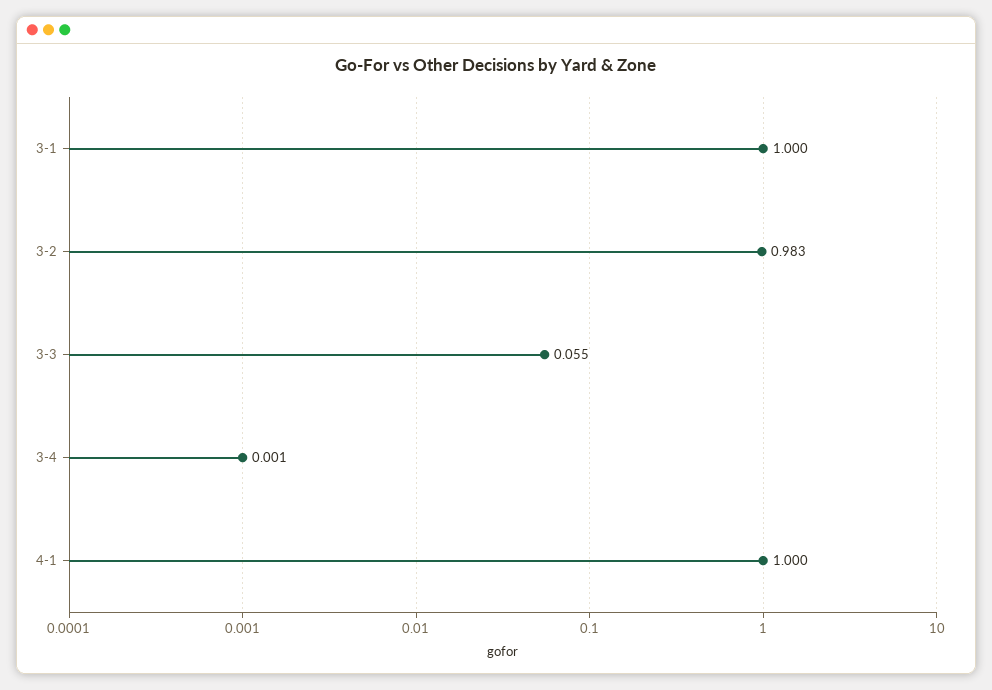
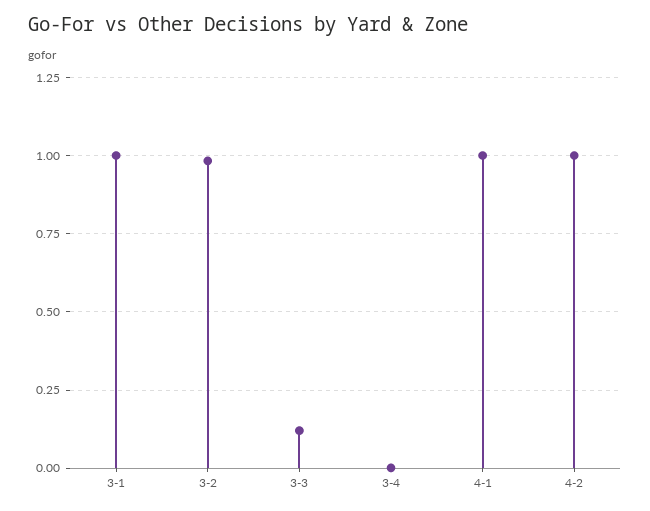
3-3: 0.055 -> 0.125
4-2: none -> 1

